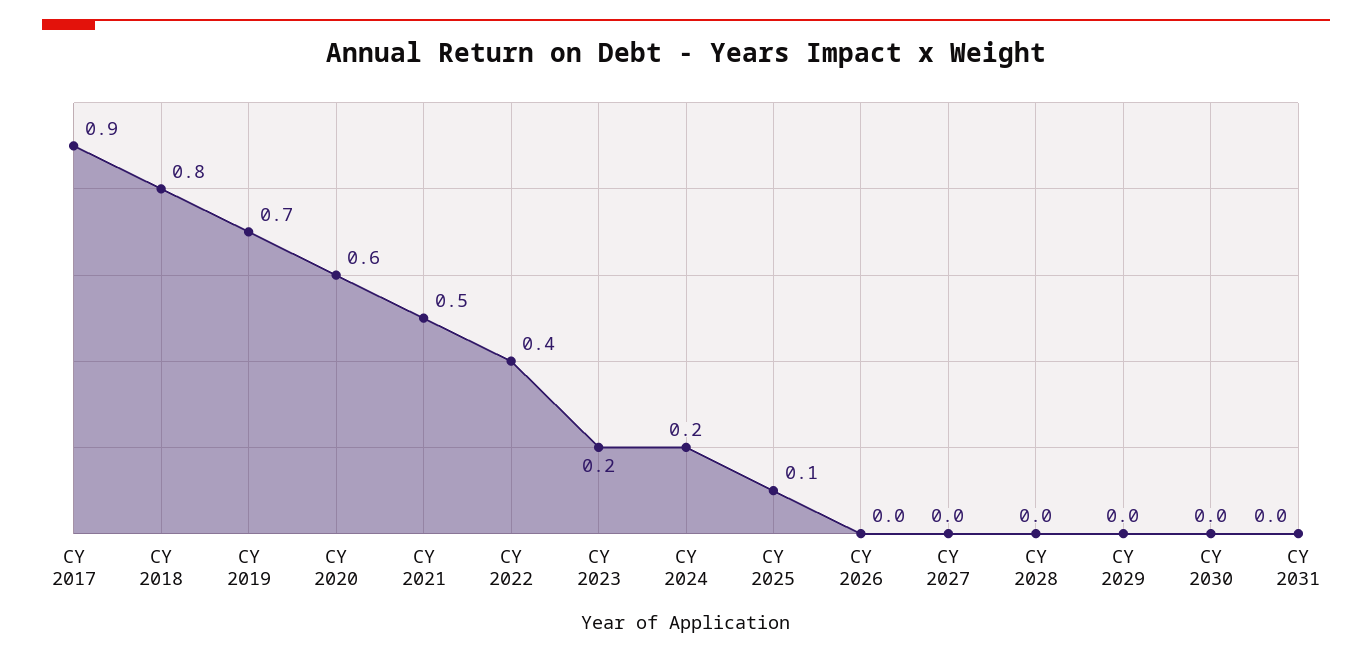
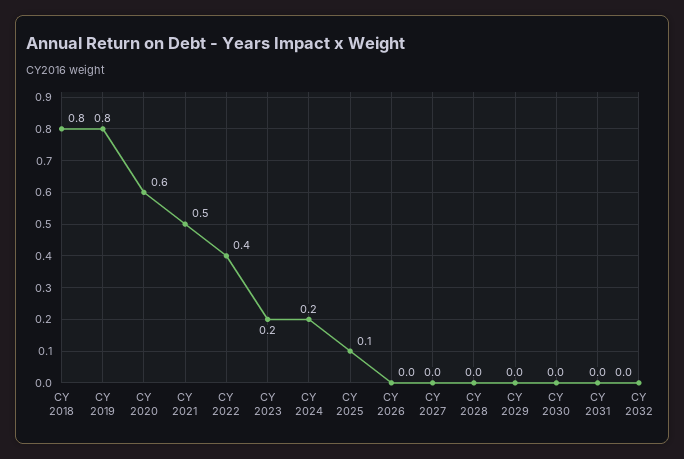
CY 2017: 0.9 -> none
CY 2019: 0.7 -> 0.8
CY 2032: none -> 0

